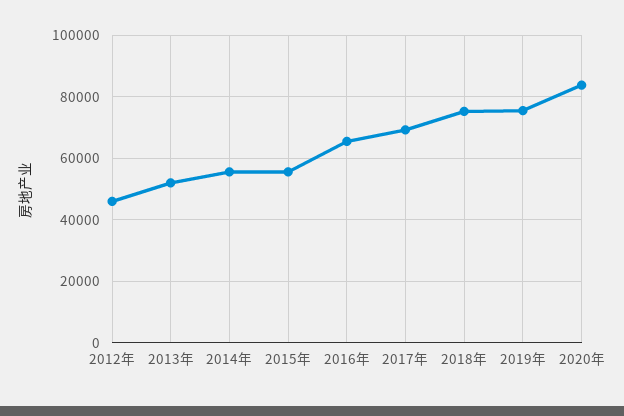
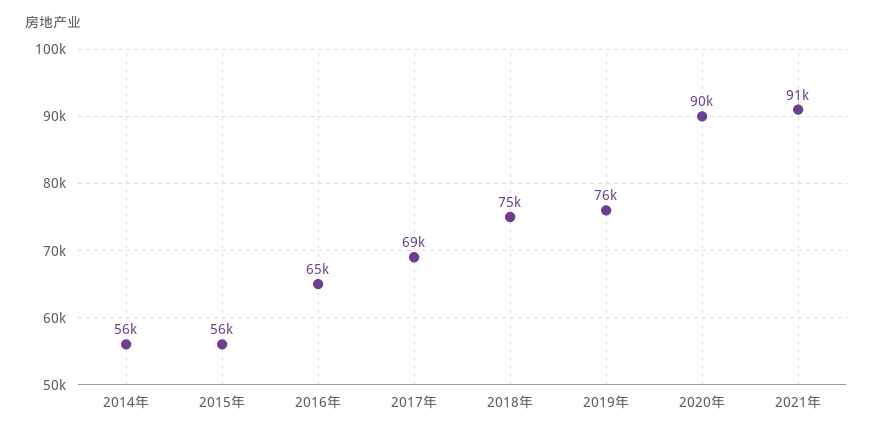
2012年: 46000 -> none
2013年: 52000 -> none
2020年: 84000 -> 90000
2021年: none -> 91000

